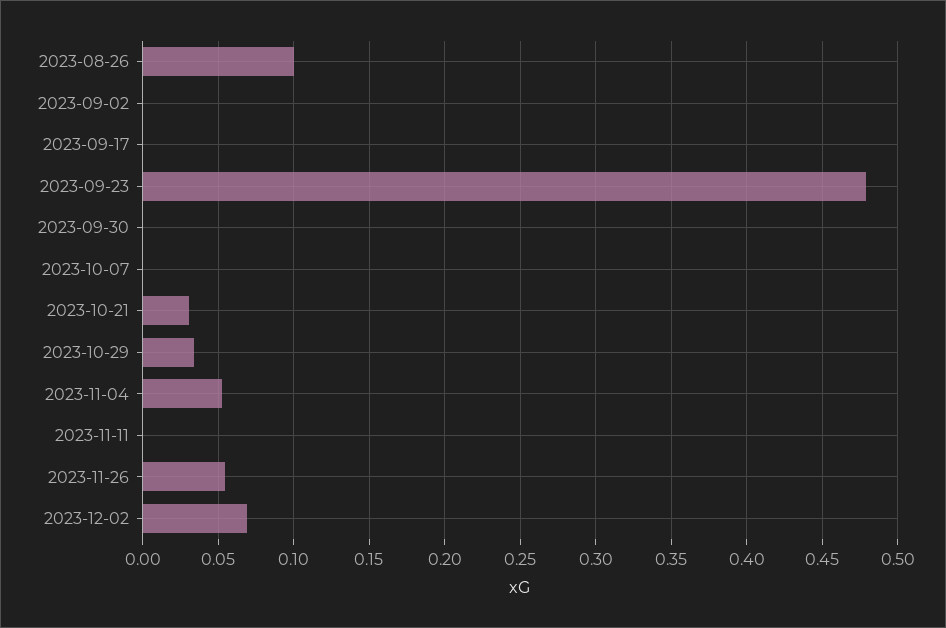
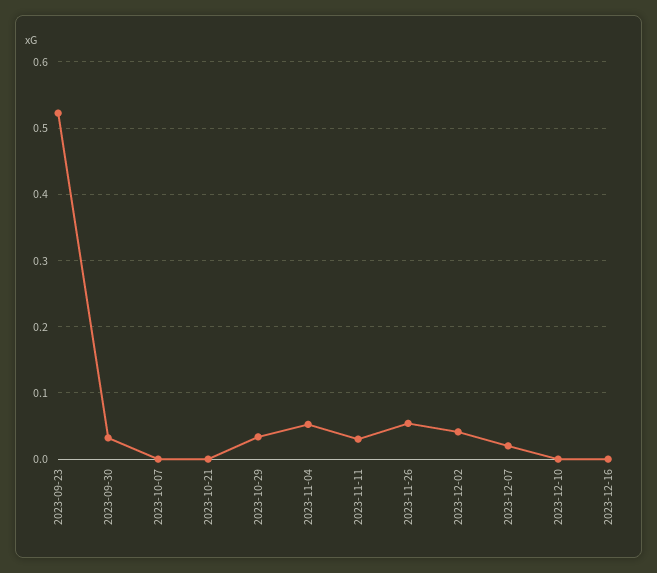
2023-08-26: 0.1 -> none
2023-09-02: 0 -> none
2023-09-17: 0 -> none
2023-09-23: 0.48 -> 0.52
2023-09-30: 0 -> 0.03
2023-10-21: 0.03 -> 0
2023-11-11: 0 -> 0.03
2023-12-02: 0.07 -> 0.04
2023-12-07: none -> 0.02
2023-12-10: none -> 0
2023-12-16: none -> 0

